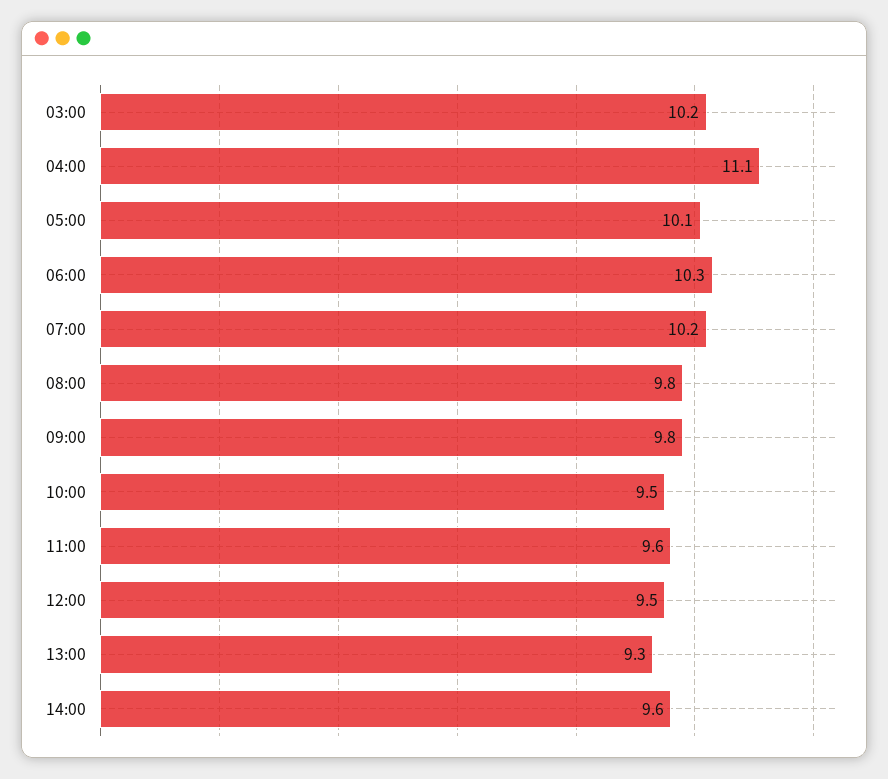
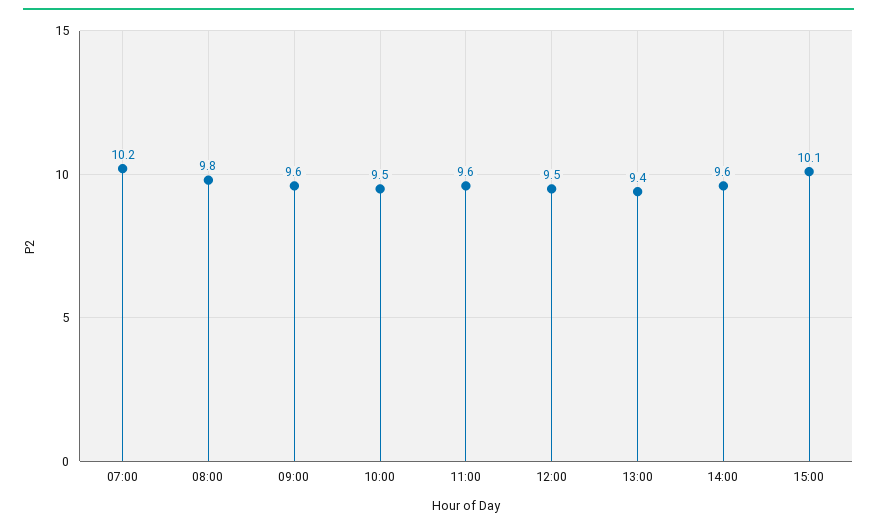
03:00: 10.2 -> none
04:00: 11.1 -> none
05:00: 10.1 -> none
06:00: 10.3 -> none
09:00: 9.8 -> 9.6
13:00: 9.3 -> 9.4
15:00: none -> 10.1

